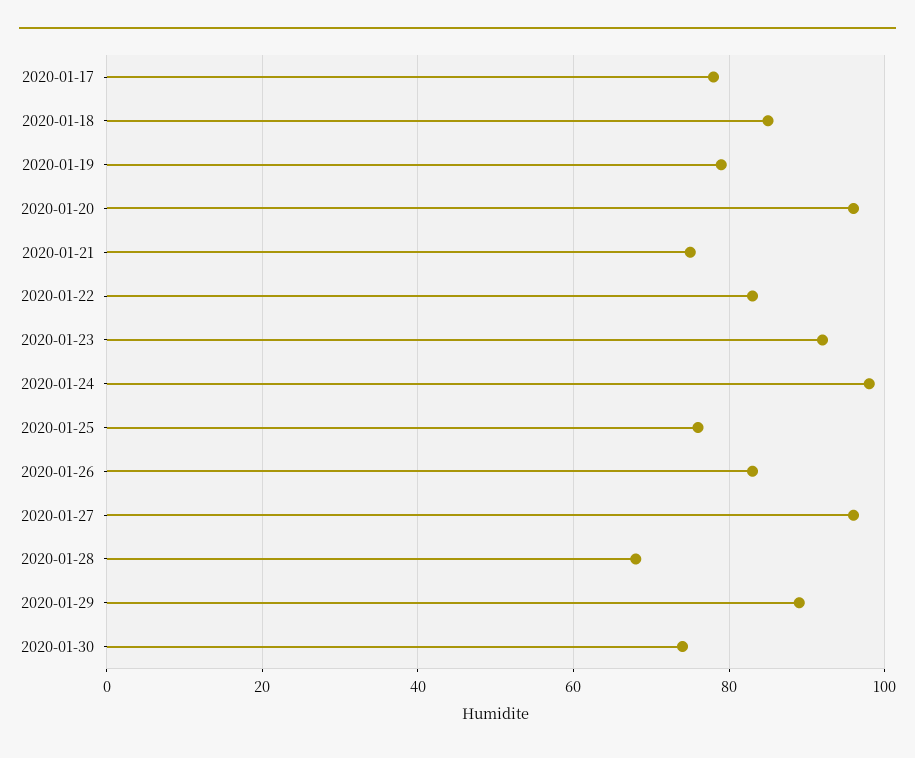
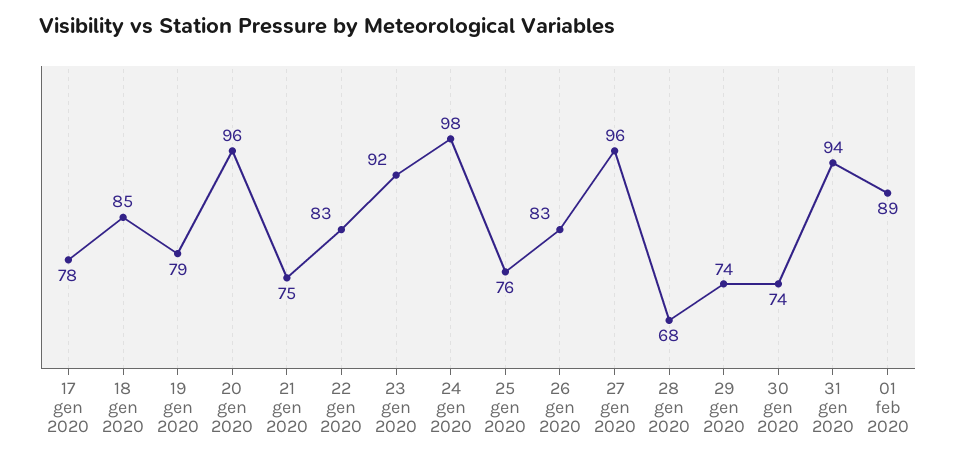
2020-01-29: 90 -> 74
31 gen 2020: none -> 94
01 feb 2020: none -> 89

